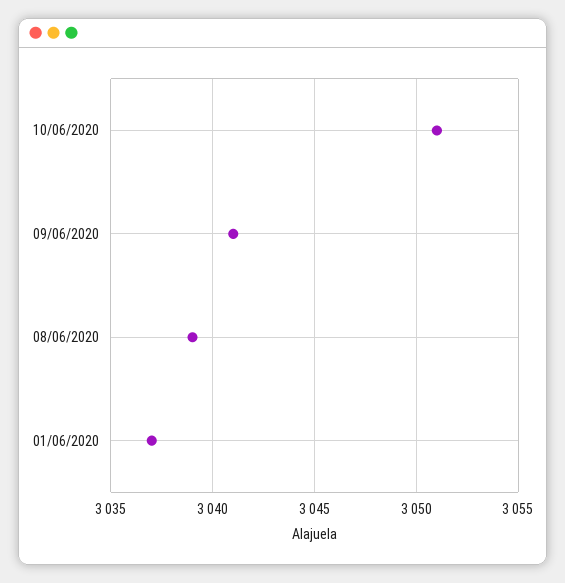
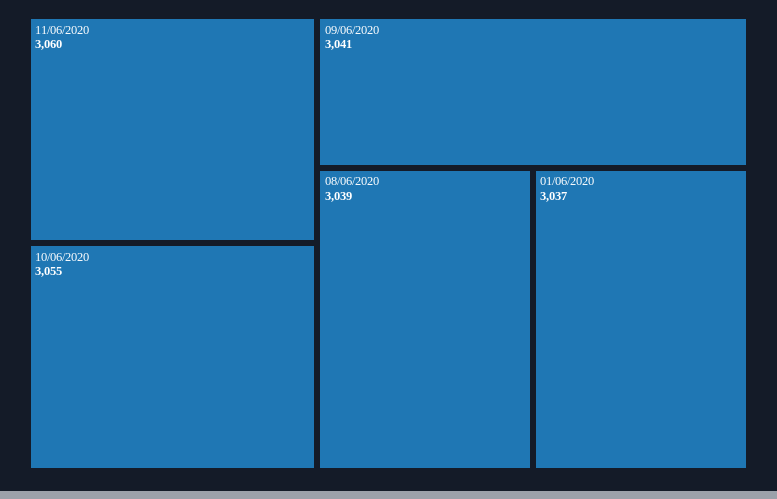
10/06/2020: 3051 -> 3055
11/06/2020: none -> 3060

